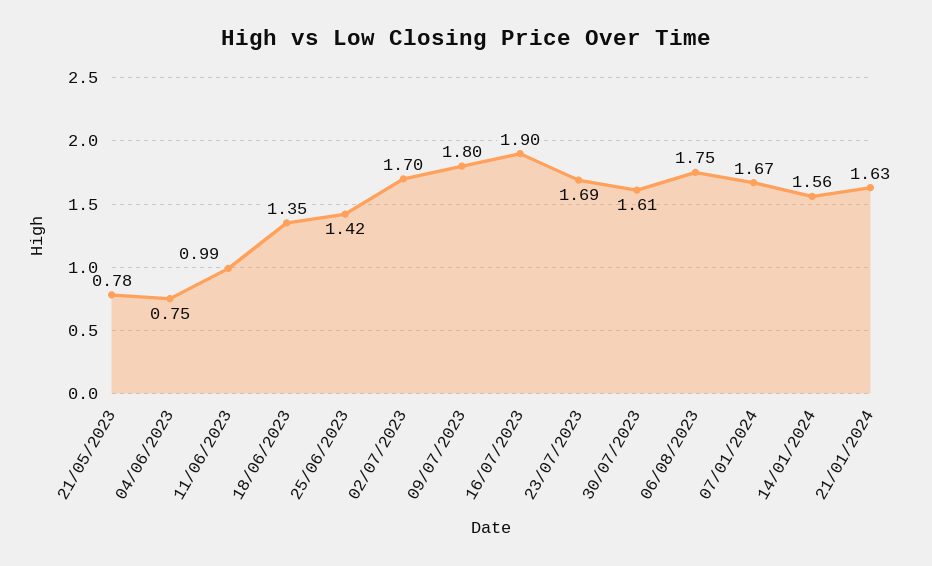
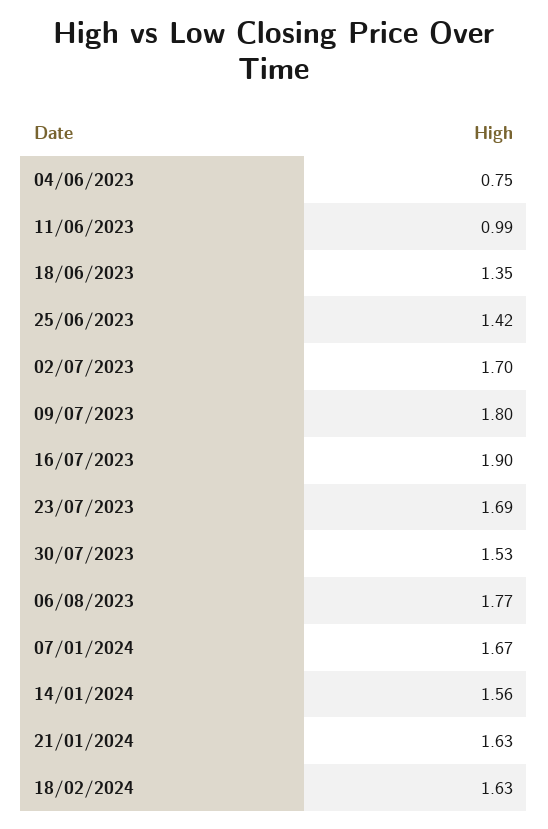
21/05/2023: 0.78 -> none
30/07/2023: 1.61 -> 1.53
06/08/2023: 1.75 -> 1.77
18/02/2024: none -> 1.63

